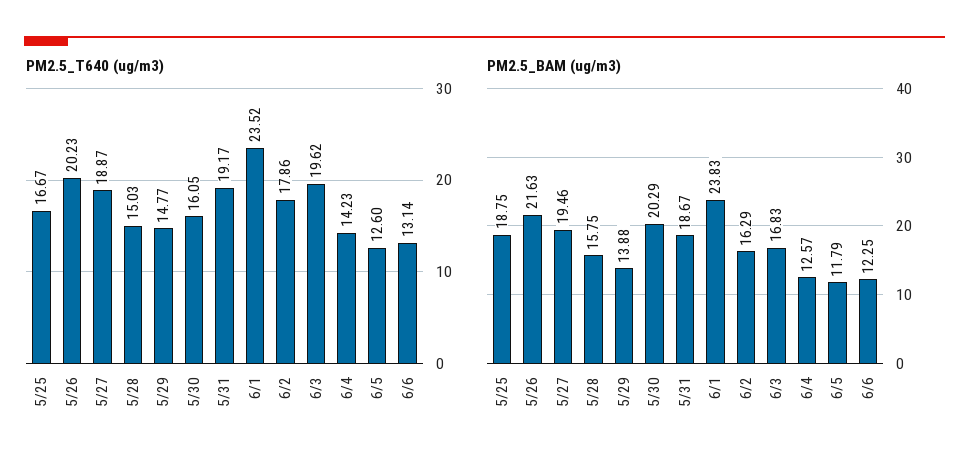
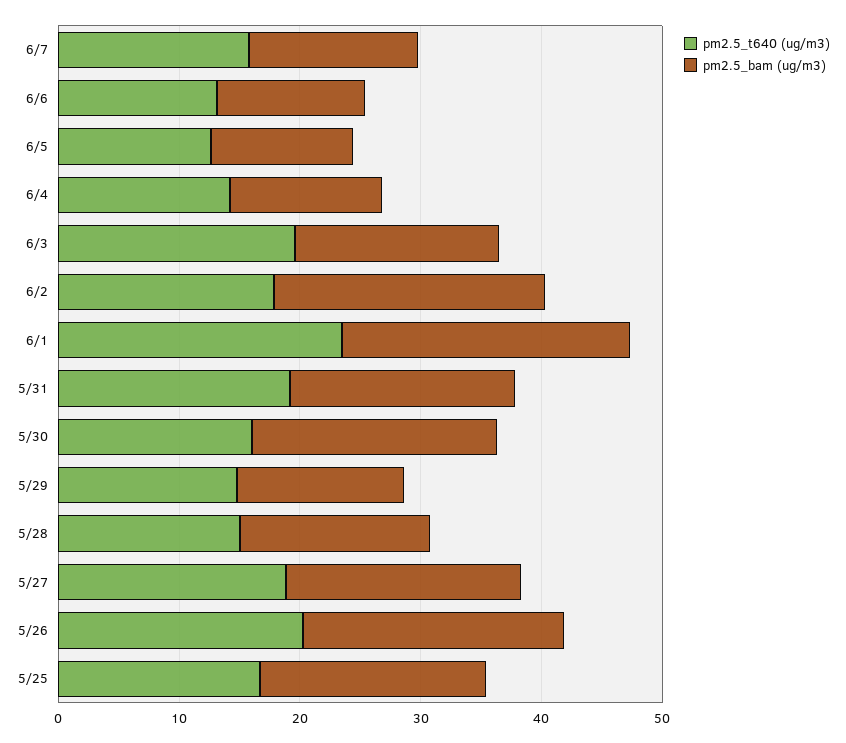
PM2.5_BAM (ug/m3), 6/2: 16.29 -> 22
PM2.5_T640 (ug/m3), 6/7: none -> 16
PM2.5_BAM (ug/m3), 6/7: none -> 14

